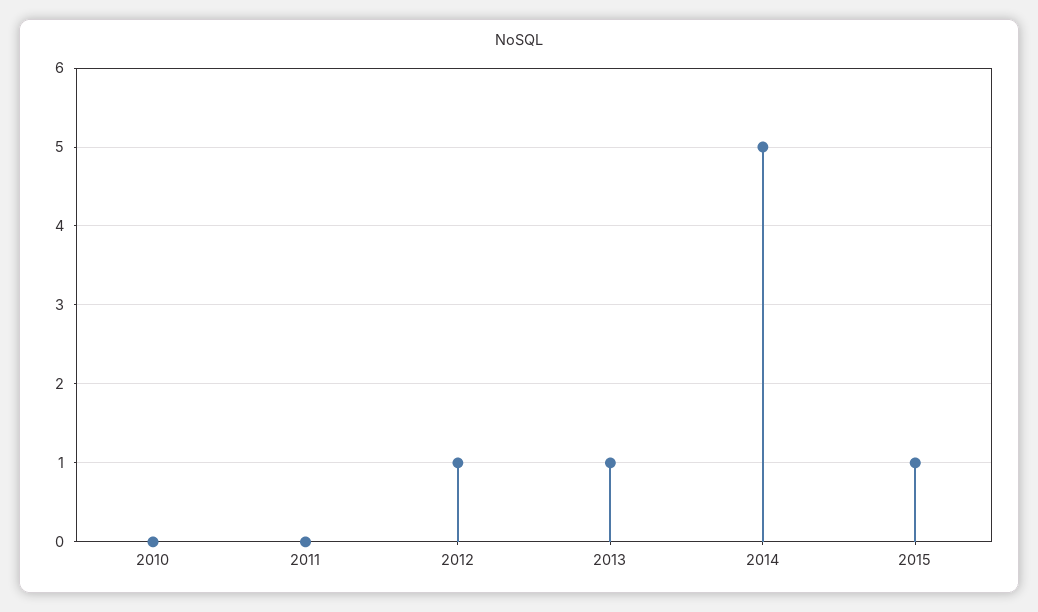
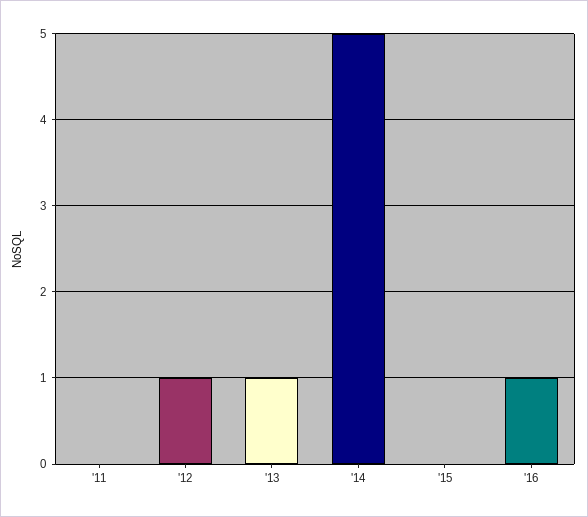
2010: 0 -> none
2015: 1 -> 0
'16: none -> 1

